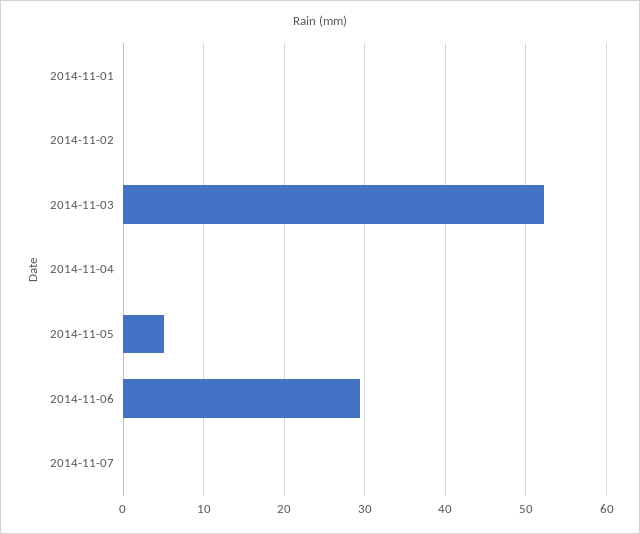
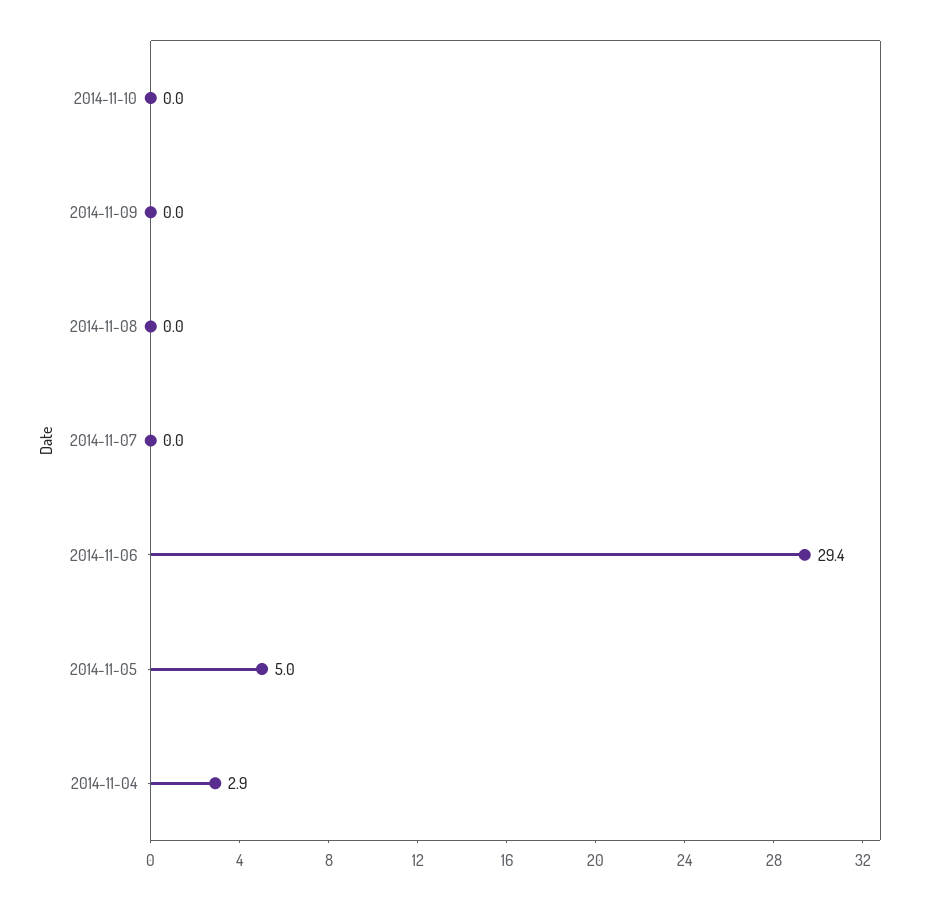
2014-11-01: 0 -> none
2014-11-02: 0 -> none
2014-11-03: 52 -> none
2014-11-04: 0 -> 2.9
2014-11-10: none -> 0
2014-11-09: none -> 0
2014-11-08: none -> 0

